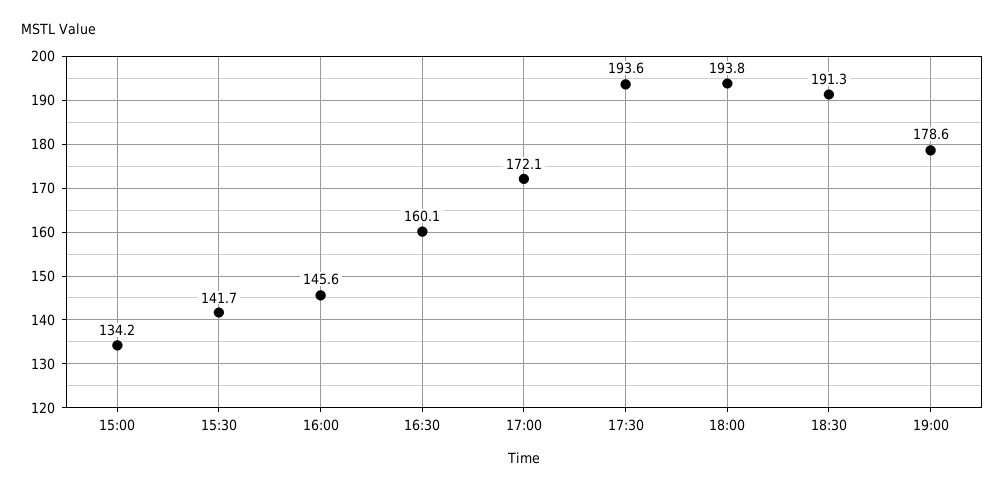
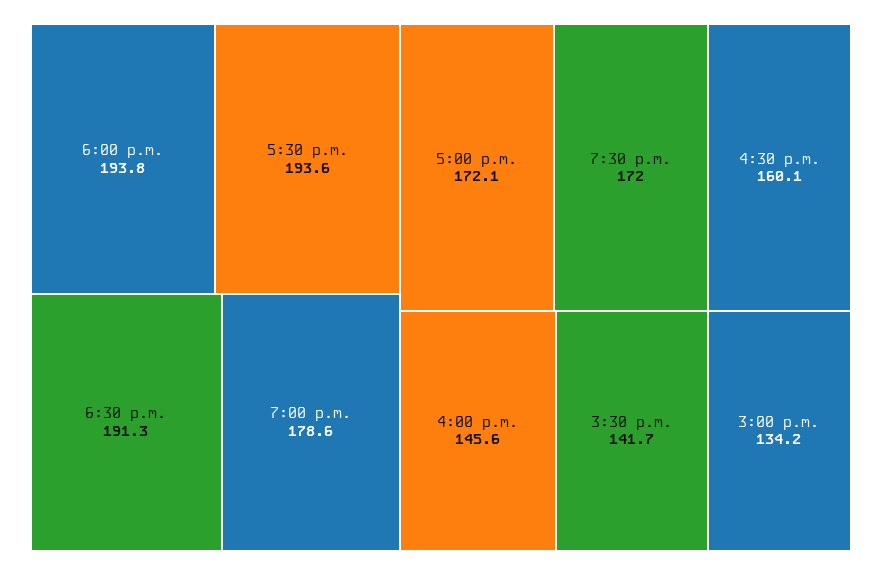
7:30 p.m.: none -> 172

